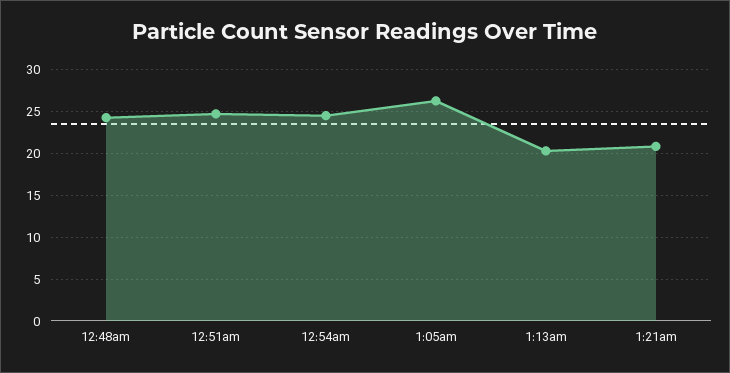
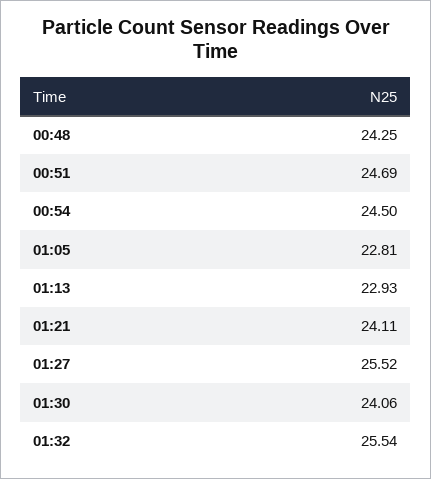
1:05am: 26 -> 22.81
1:13am: 20 -> 22.93
1:21am: 21 -> 24.11
01:27: none -> 25.52
01:30: none -> 24.06
01:32: none -> 25.54

